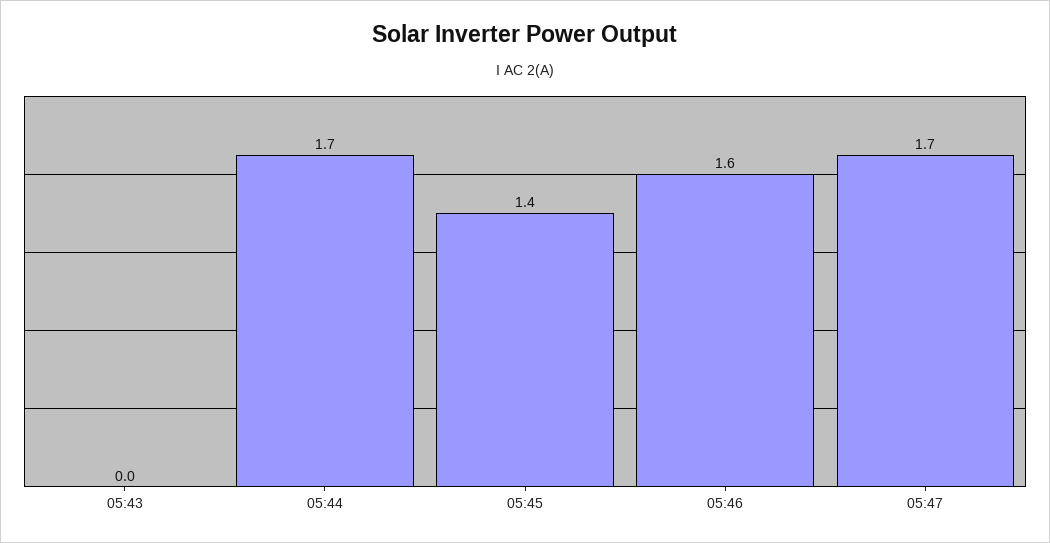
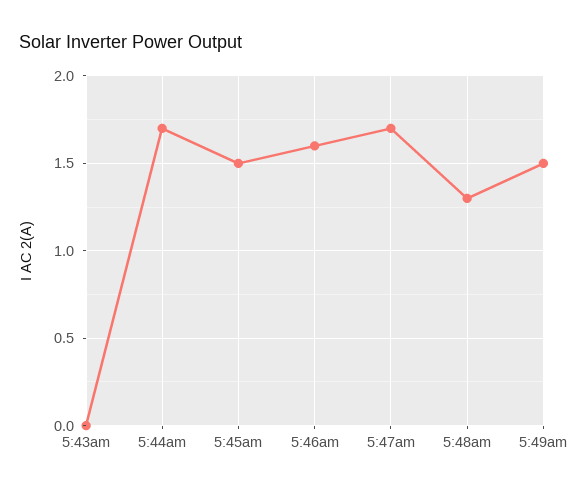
05:45: 1.4 -> 1.5
5:48am: none -> 1.3
5:49am: none -> 1.5

